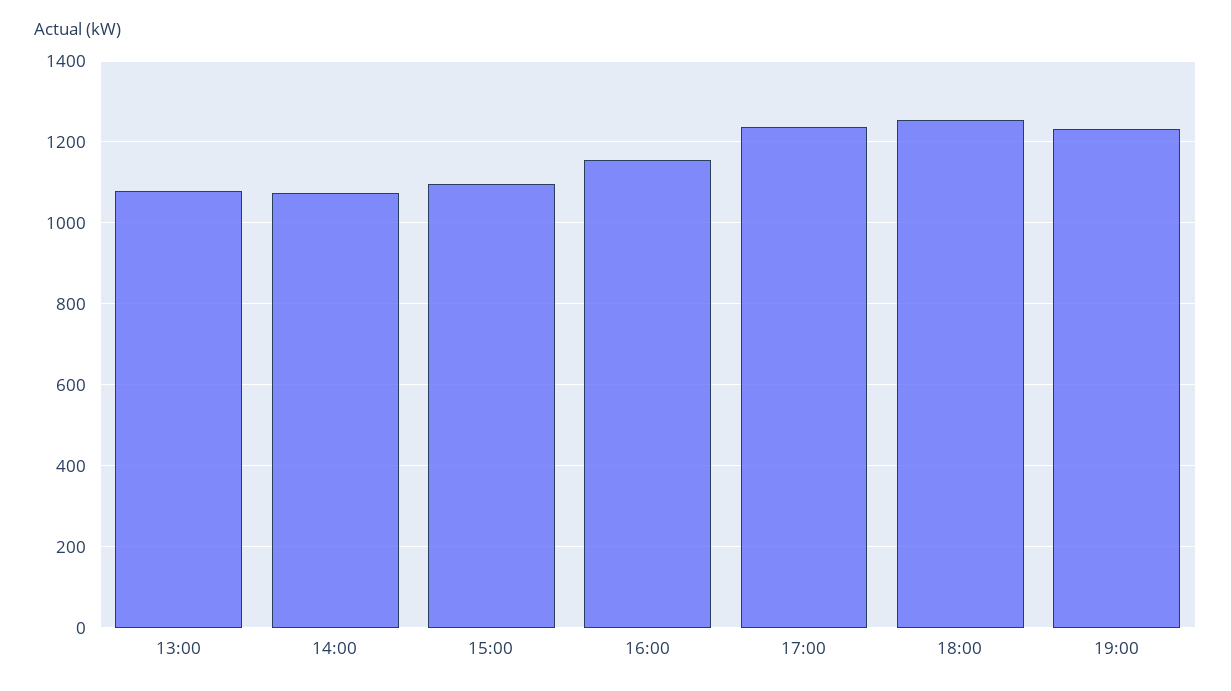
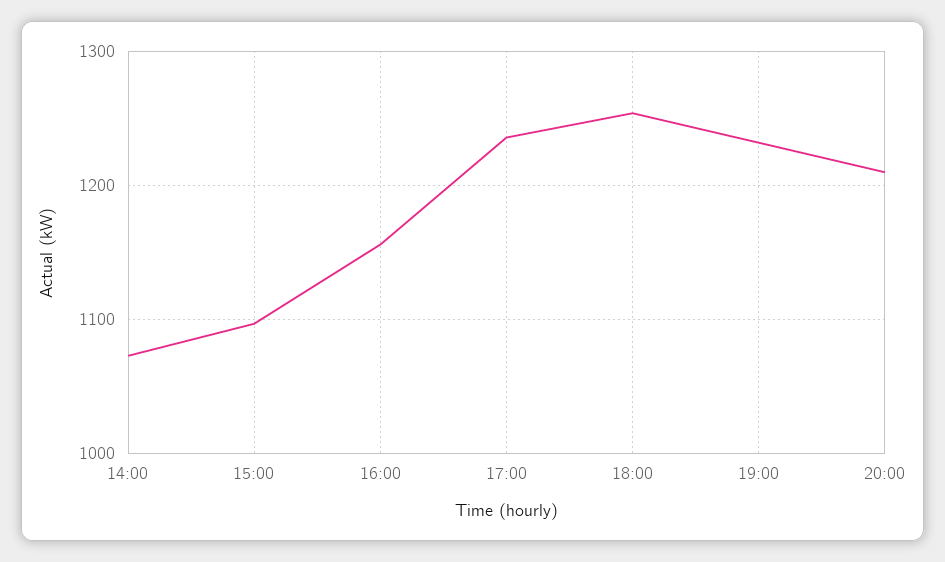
13:00: 1080 -> none
20:00: none -> 1210

